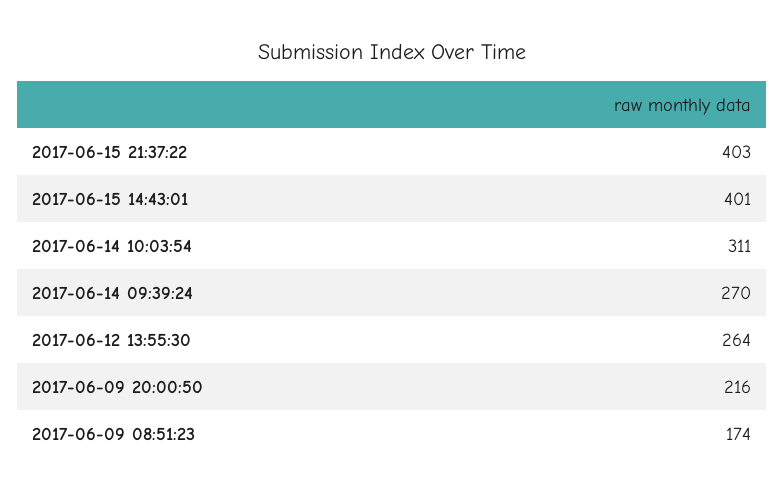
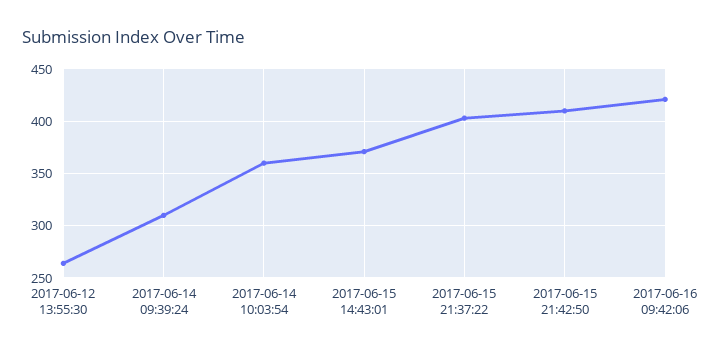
2017-06-15 14:43:01: 401 -> 370
2017-06-14 10:03:54: 311 -> 360
2017-06-14 09:39:24: 270 -> 310
2017-06-09 20:00:50: 216 -> none
2017-06-09 08:51:23: 174 -> none
2017-06-15 21:42:50: none -> 410
2017-06-16 09:42:06: none -> 420

